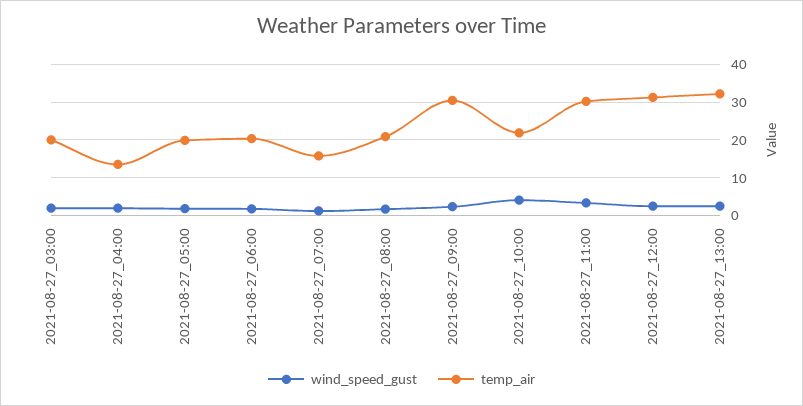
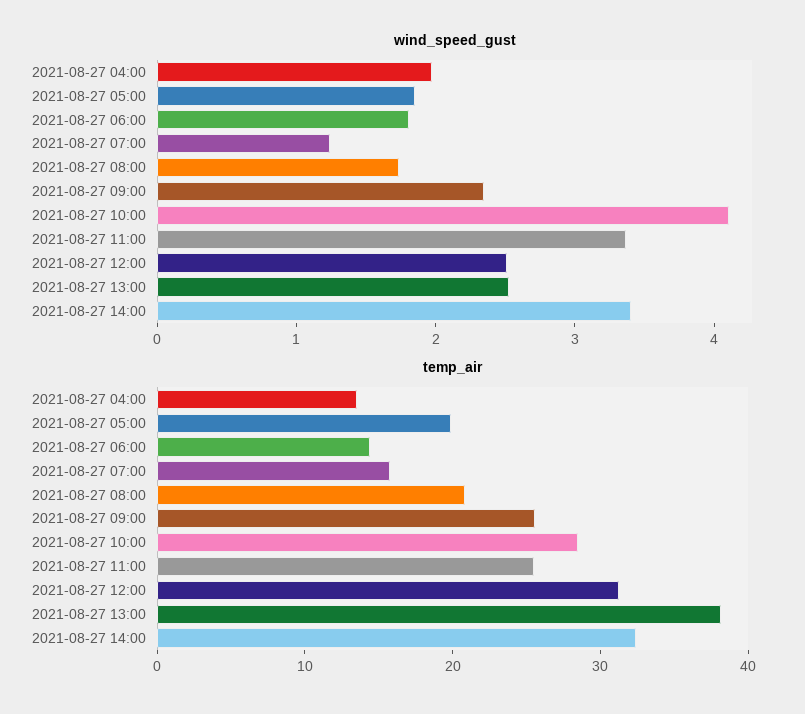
wind_speed_gust, 2021-08-27_03:00: 2 -> none
temp_air, 2021-08-27_03:00: 20 -> none
temp_air, 2021-08-27_06:00: 20 -> 14
temp_air, 2021-08-27_09:00: 30 -> 26
temp_air, 2021-08-27_10:00: 22 -> 28
temp_air, 2021-08-27_11:00: 30 -> 26
temp_air, 2021-08-27_13:00: 32 -> 38
wind_speed_gust, 2021-08-27 14:00: none -> 3.4
temp_air, 2021-08-27 14:00: none -> 32

